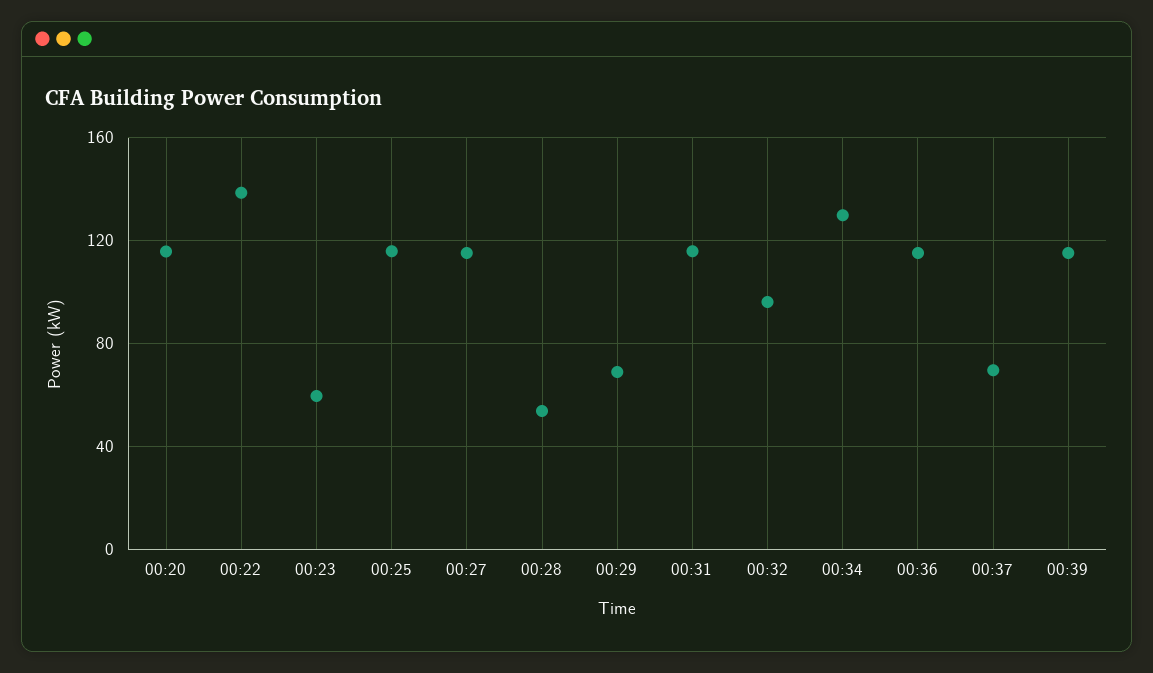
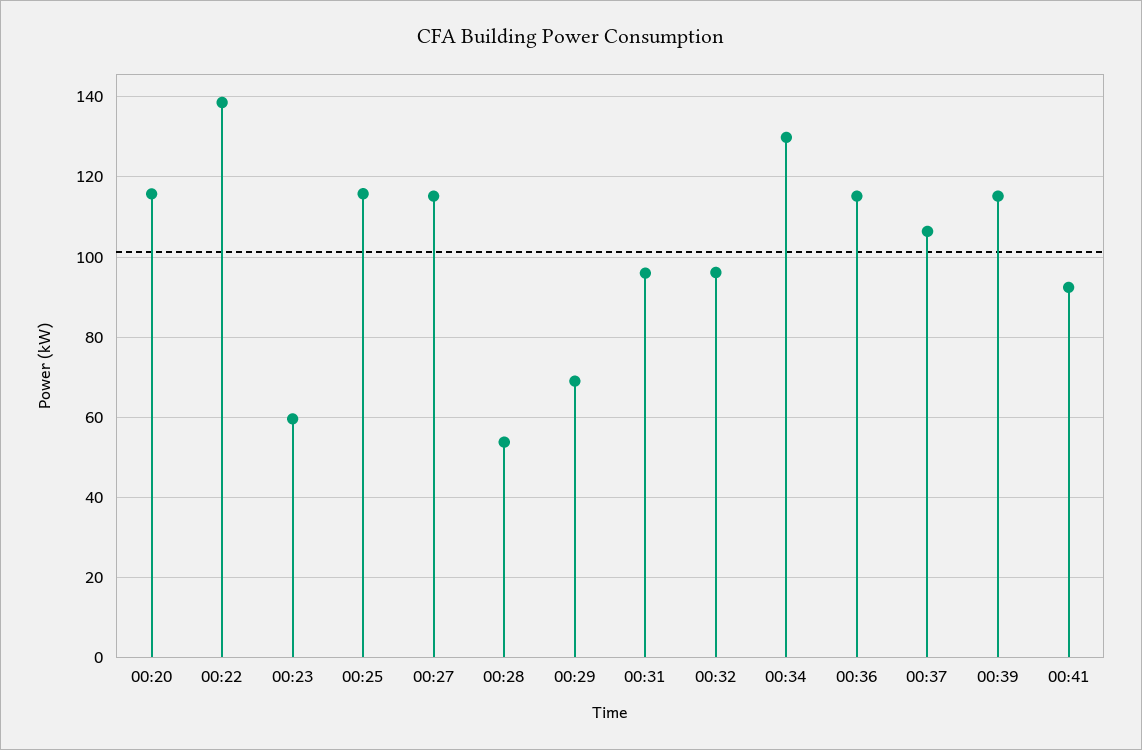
00:31: 115 -> 96
00:37: 70 -> 106
00:41: none -> 92

